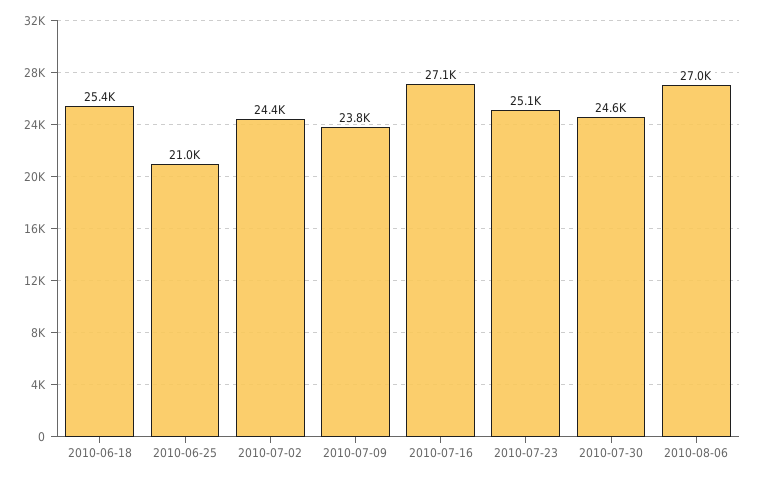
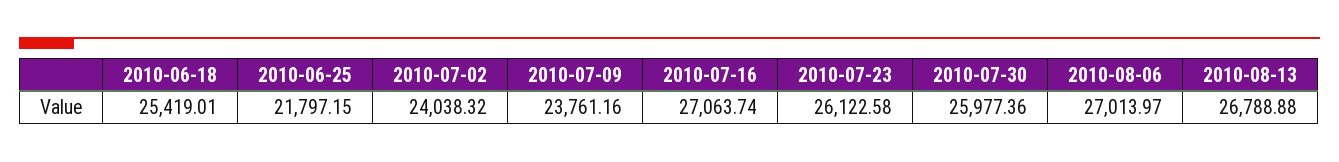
2010-06-25: 21000 -> 21797.15
2010-07-02: 24400 -> 24038.32
2010-07-23: 25100 -> 26122.58
2010-07-30: 24600 -> 25977.36
2010-08-13: none -> 26788.88

